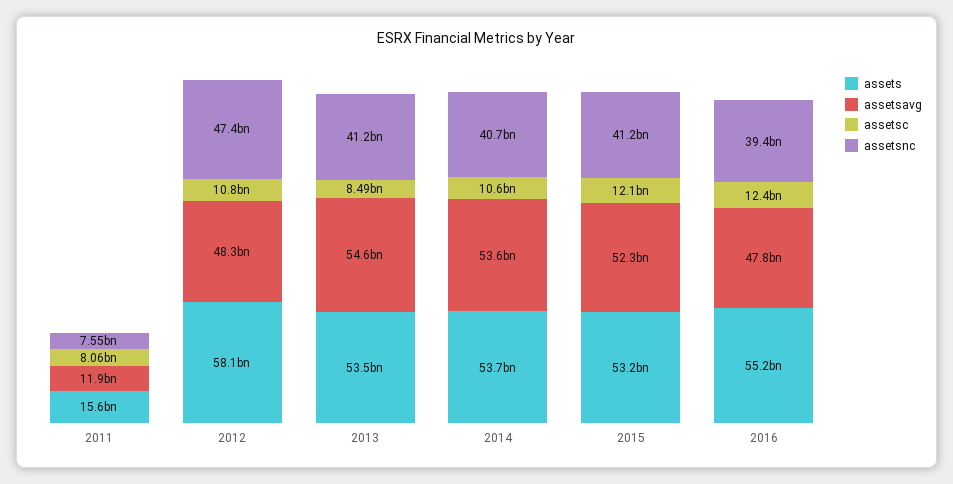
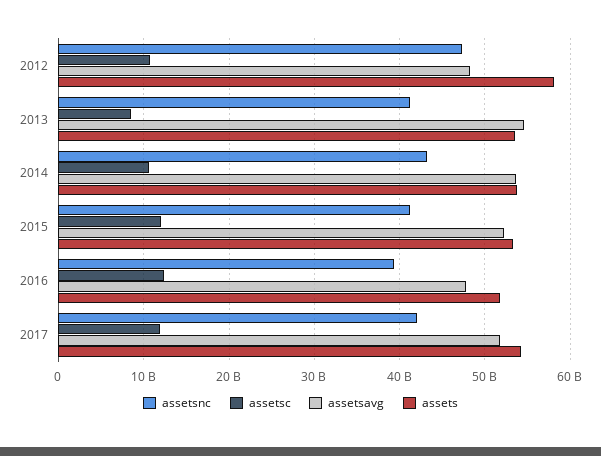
assets, 2011: 15600000000 -> none
assetsavg, 2011: 11900000000 -> none
assetsc, 2011: 8060000000 -> none
assetsnc, 2011: 7550000000 -> none
assetsnc, 2014: 40700000000 -> 43000000000
assets, 2016: 55200000000 -> 52000000000
assetsnc, 2017: none -> 42000000000
assetsc, 2017: none -> 12000000000
assetsavg, 2017: none -> 52000000000
assets, 2017: none -> 54000000000

